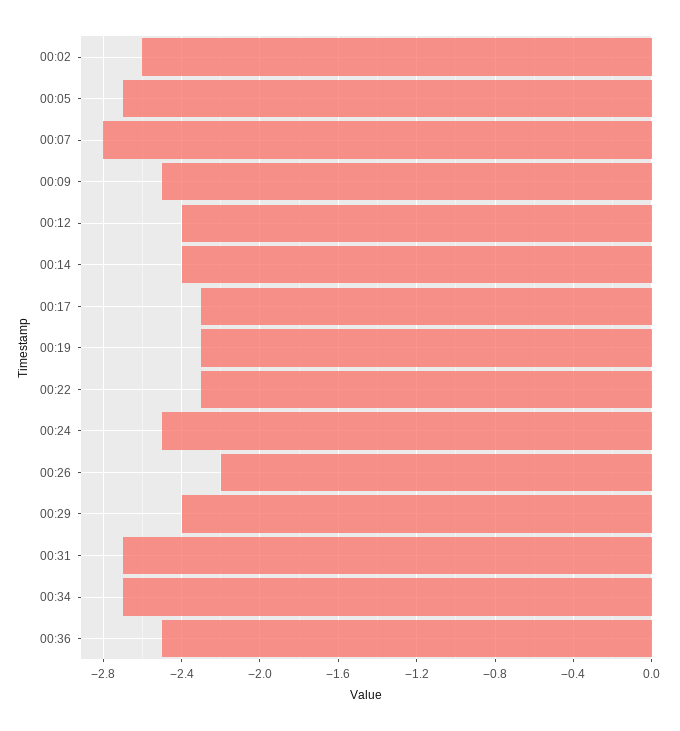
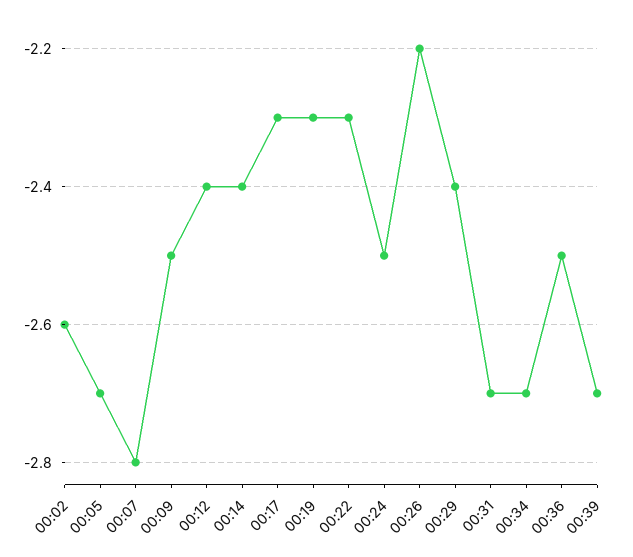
00:39: none -> -2.7

